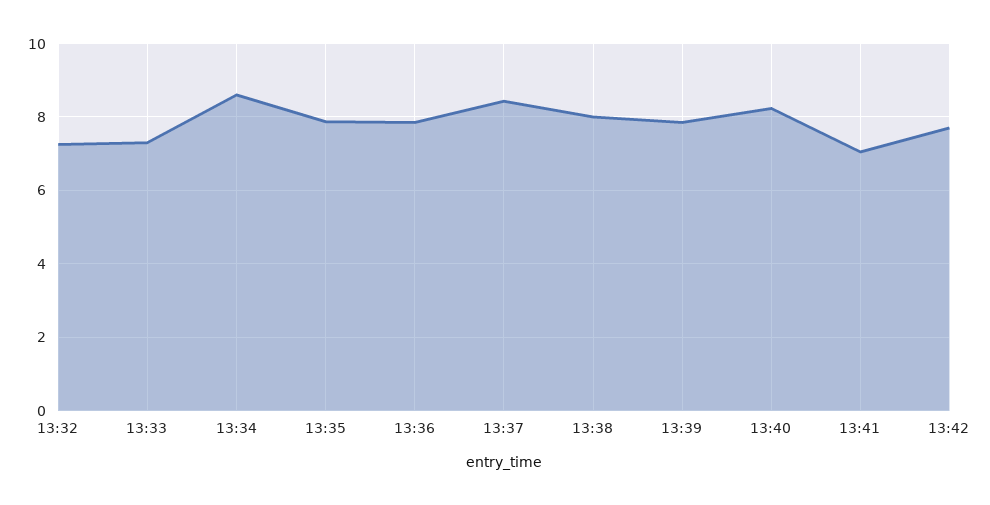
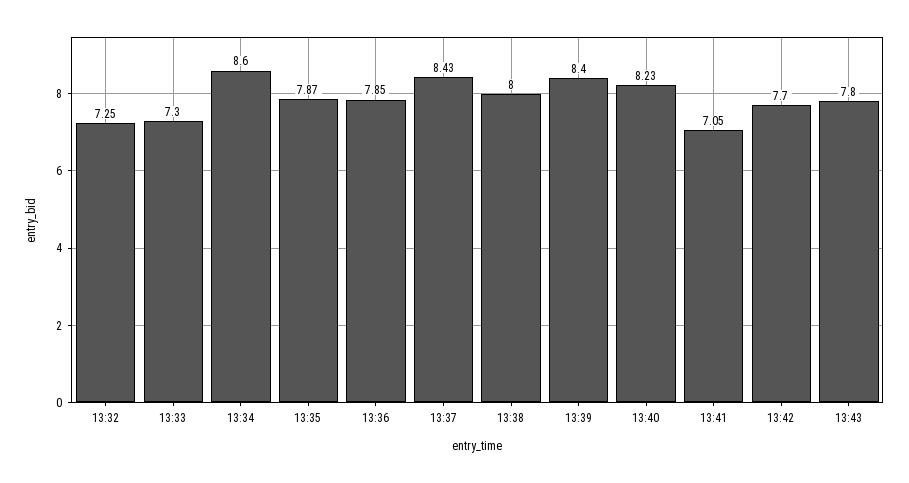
13:39: 7.8 -> 8.4
13:43: none -> 7.8

